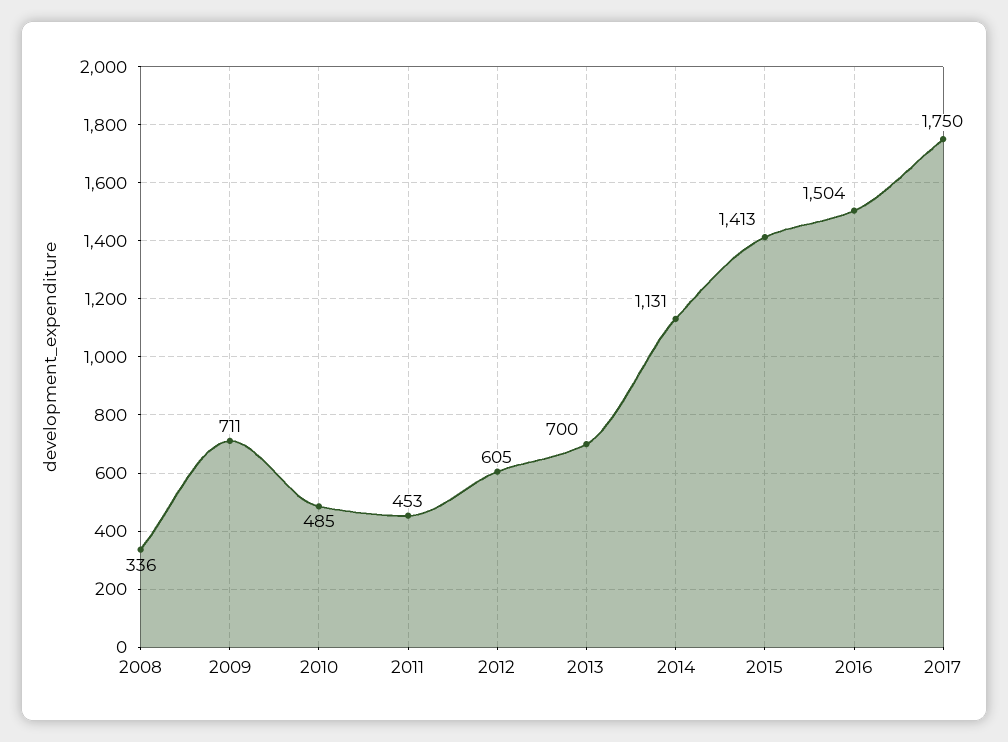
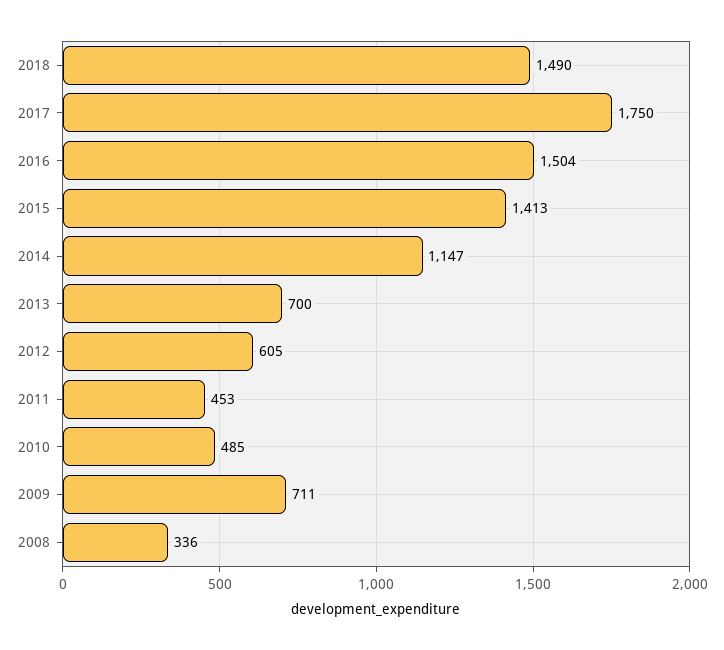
2014: 1131 -> 1147
2018: none -> 1490

